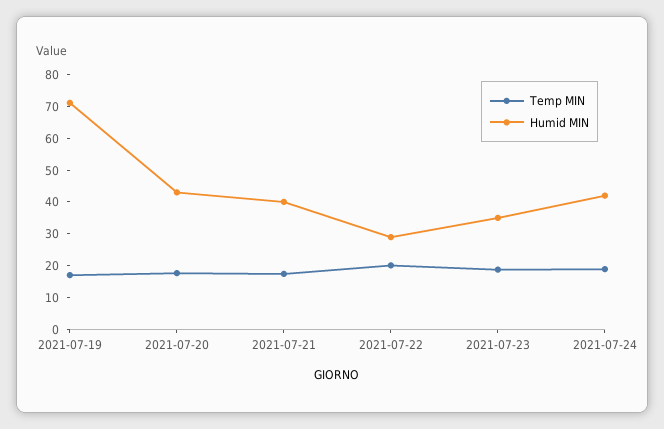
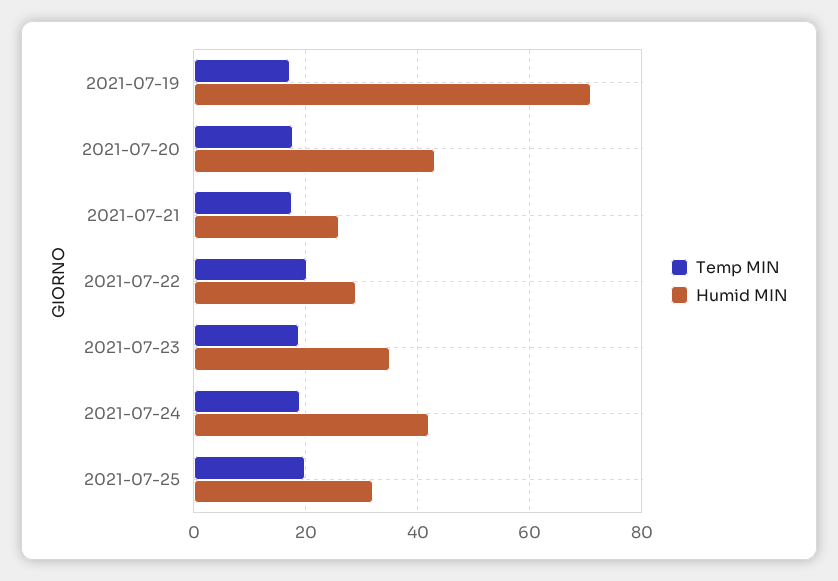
Humid MIN, 2021-07-21: 40 -> 26
Temp MIN, 2021-07-25: none -> 20
Humid MIN, 2021-07-25: none -> 32

